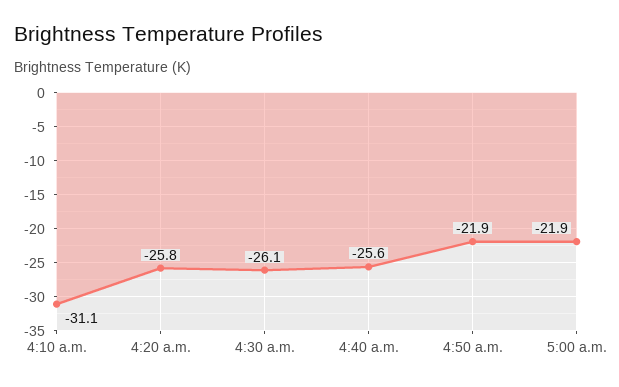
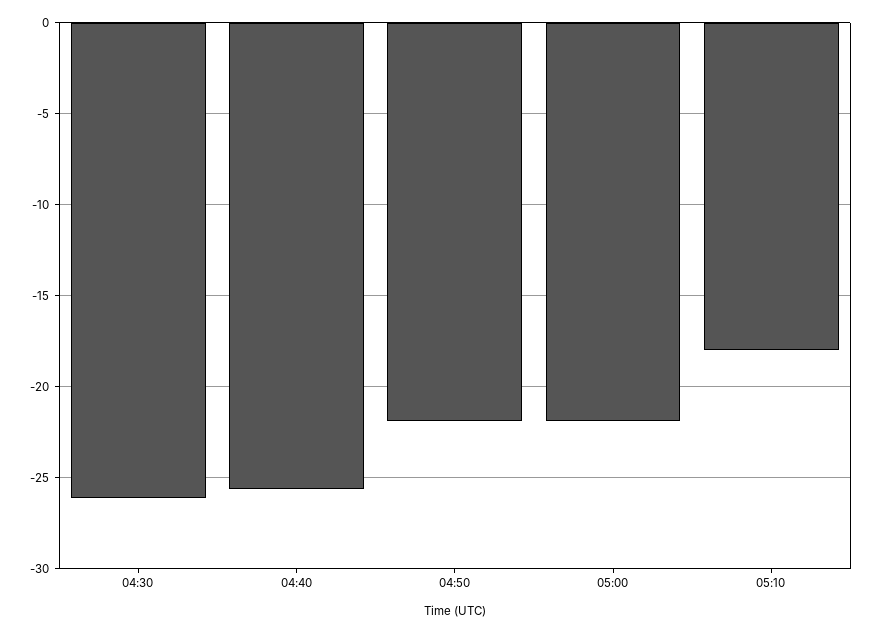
4:10 a.m.: -31.1 -> none
4:20 a.m.: -25.8 -> none
05:10: none -> -18

